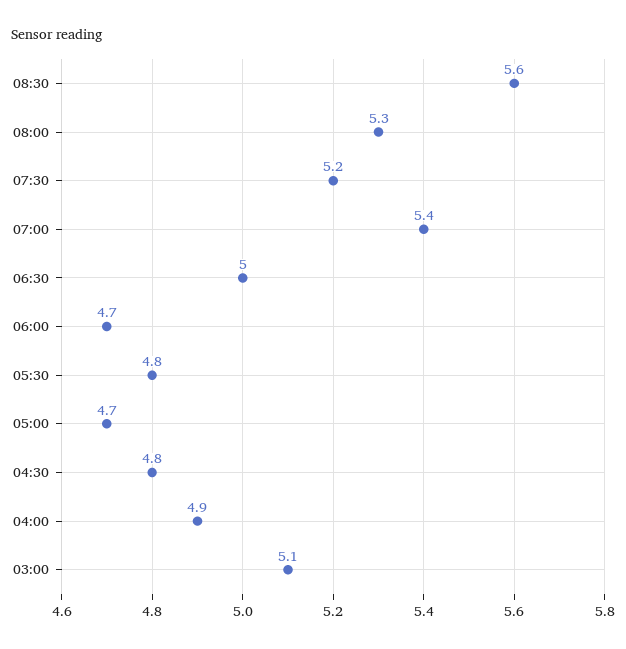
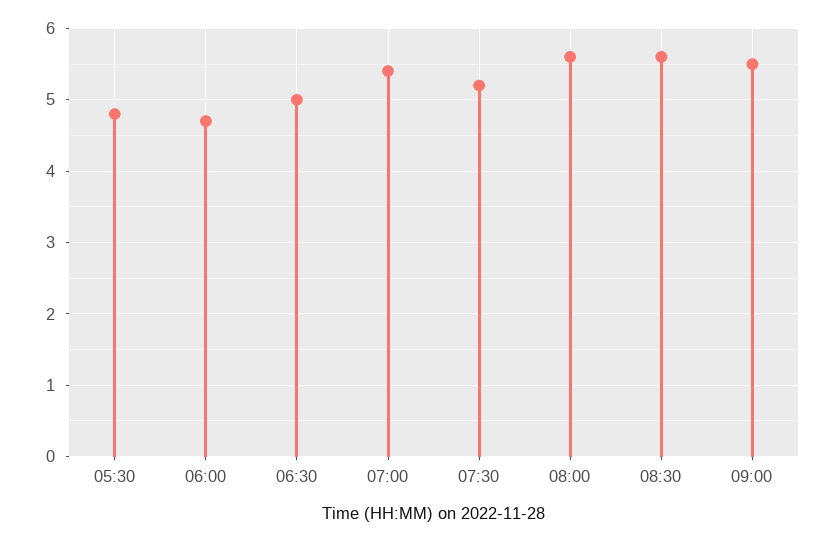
08:00: 5.3 -> 5.6
05:00: 4.7 -> none
04:30: 4.8 -> none
04:00: 4.9 -> none
03:00: 5.1 -> none
09:00: none -> 5.5

